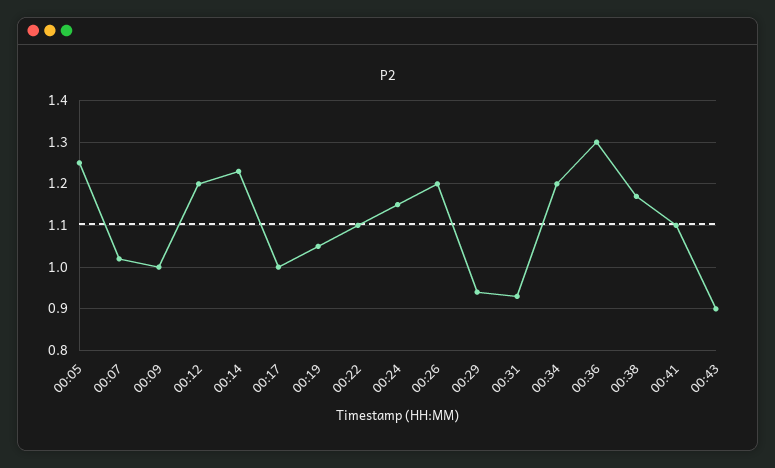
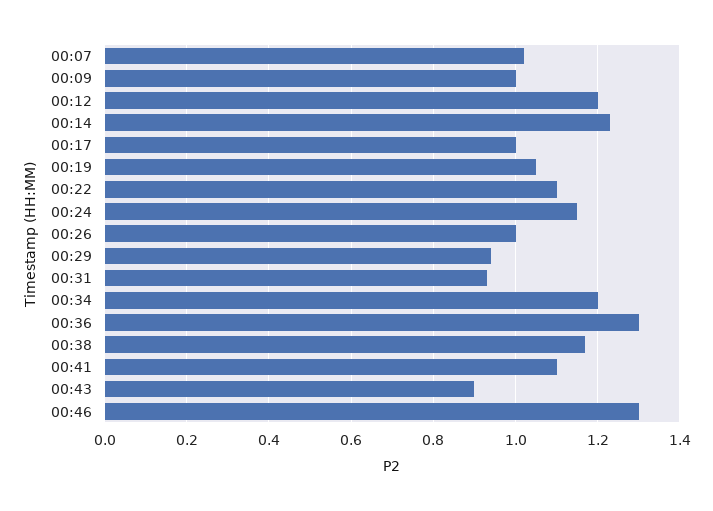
00:05: 1.25 -> none
00:26: 1.2 -> 1
00:46: none -> 1.3

